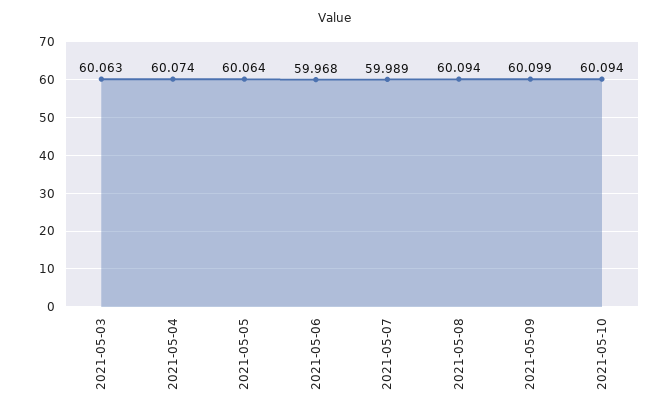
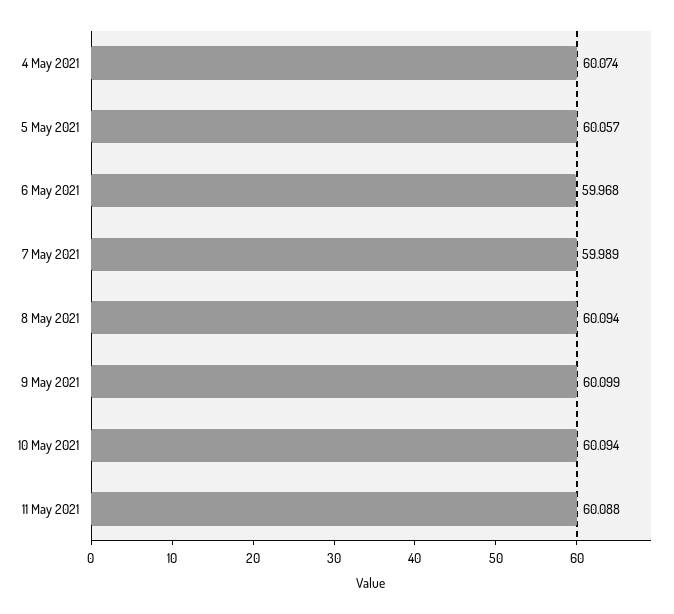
2021-05-03: 60.063 -> none
2021-05-05: 60.064 -> 60.057
11 May 2021: none -> 60.088

